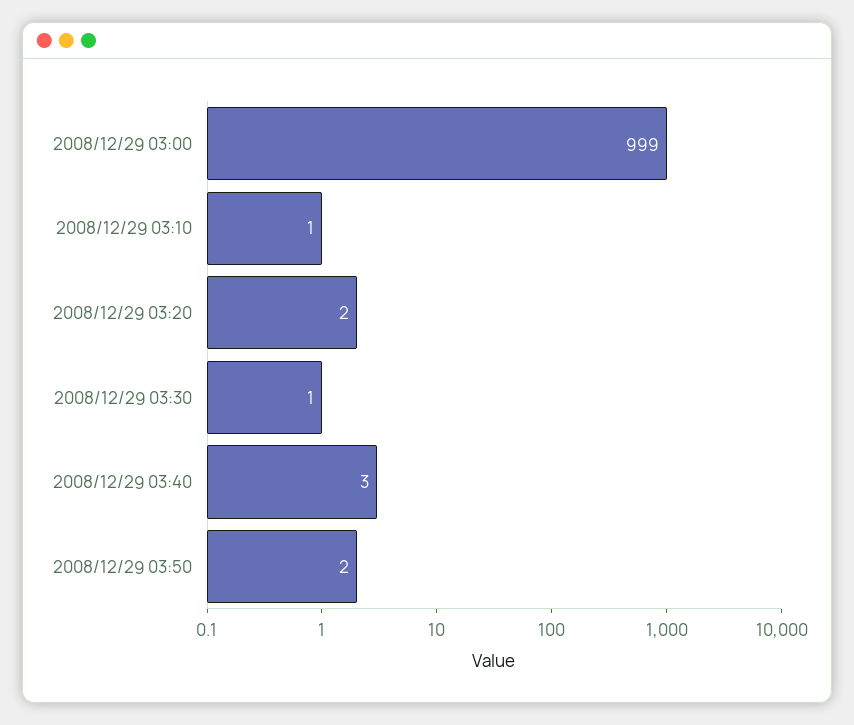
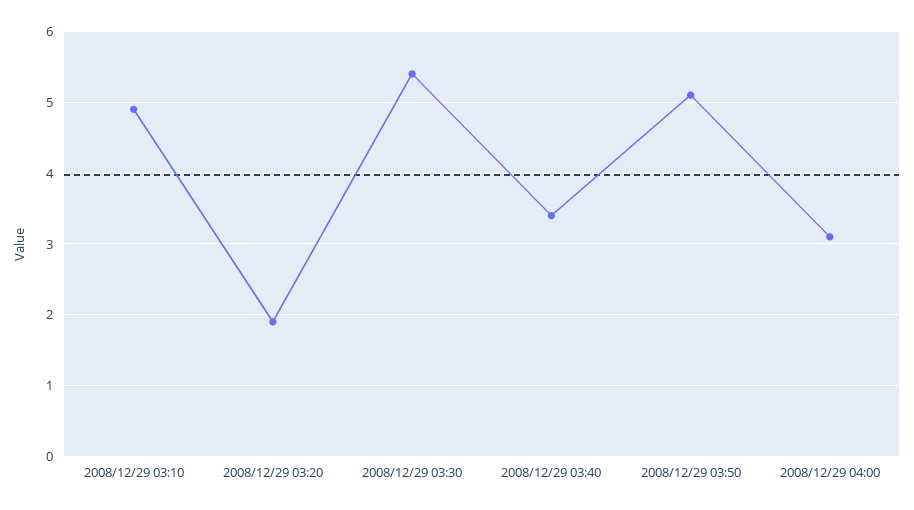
2008/12/29 03:00: 999 -> none
2008/12/29 03:10: 1 -> 4.9
2008/12/29 03:30: 1 -> 5.4
2008/12/29 03:50: 2 -> 5.1
2008/12/29 04:00: none -> 3.1

